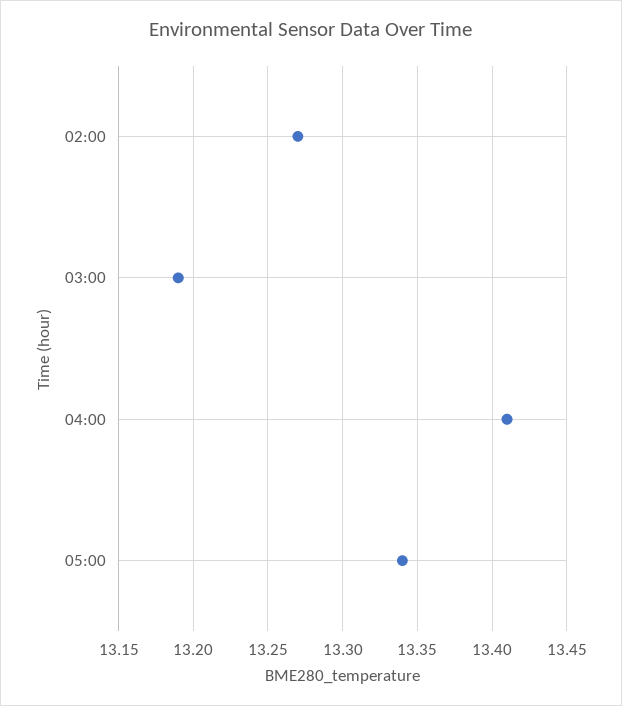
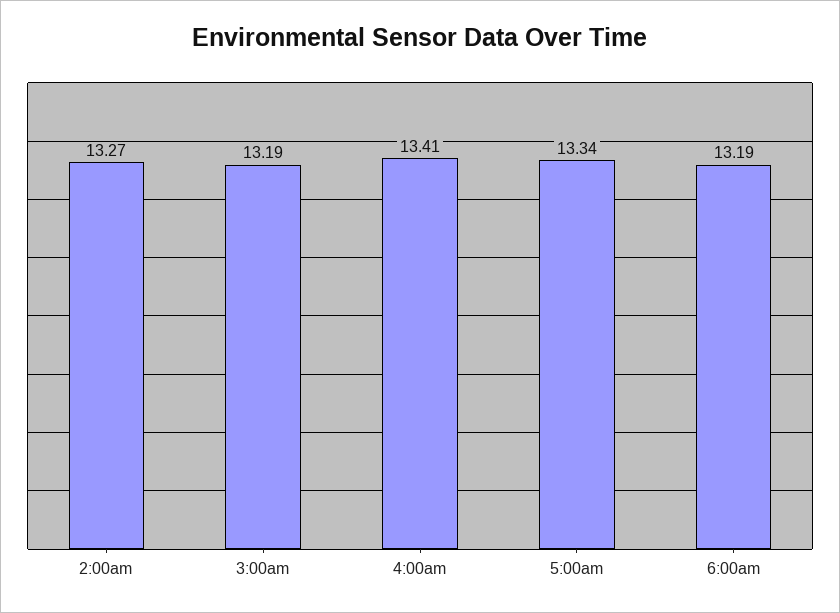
6:00am: none -> 13.19

